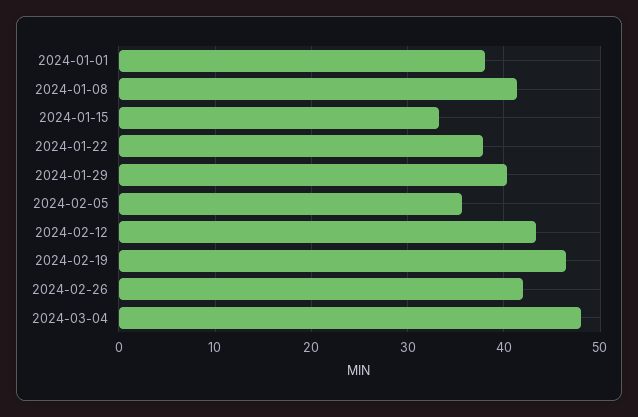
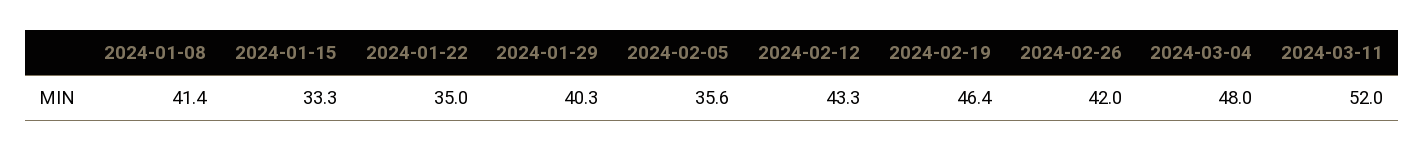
2024-01-01: 38 -> none
2024-01-22: 38 -> 35
2024-03-11: none -> 52

